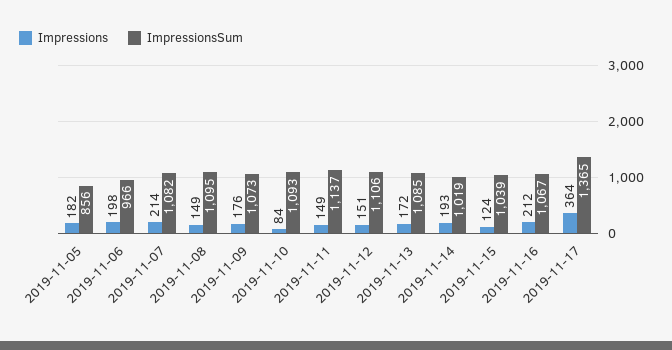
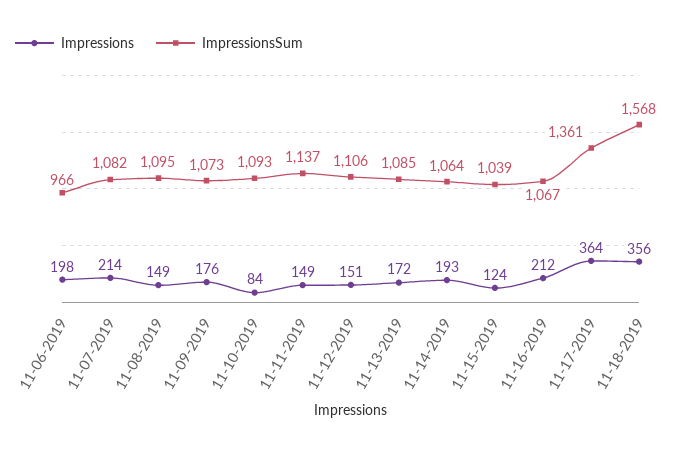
Impressions, 2019-11-05: 182 -> none
ImpressionsSum, 2019-11-05: 856 -> none
ImpressionsSum, 2019-11-14: 1019 -> 1064
ImpressionsSum, 2019-11-17: 1365 -> 1361
Impressions, 11-18-2019: none -> 356
ImpressionsSum, 11-18-2019: none -> 1568

